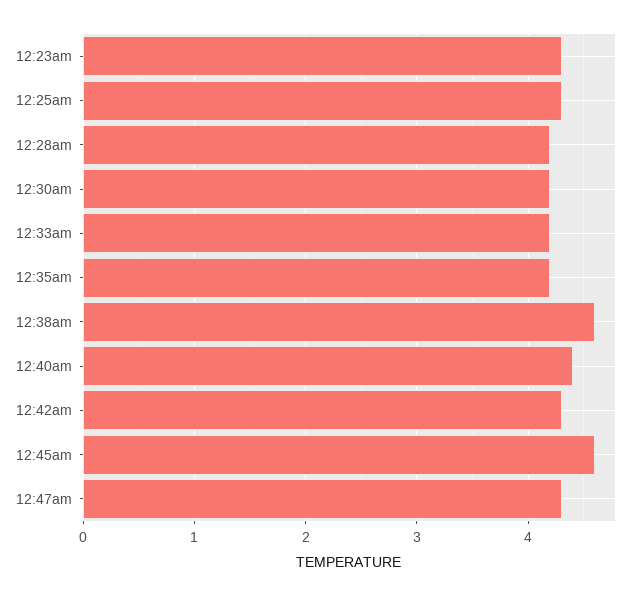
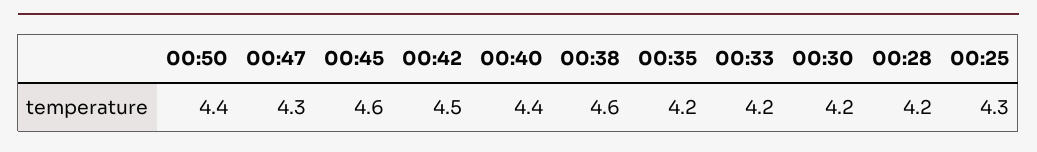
12:23am: 4.3 -> none
12:42am: 4.3 -> 4.5
00:50: none -> 4.4

